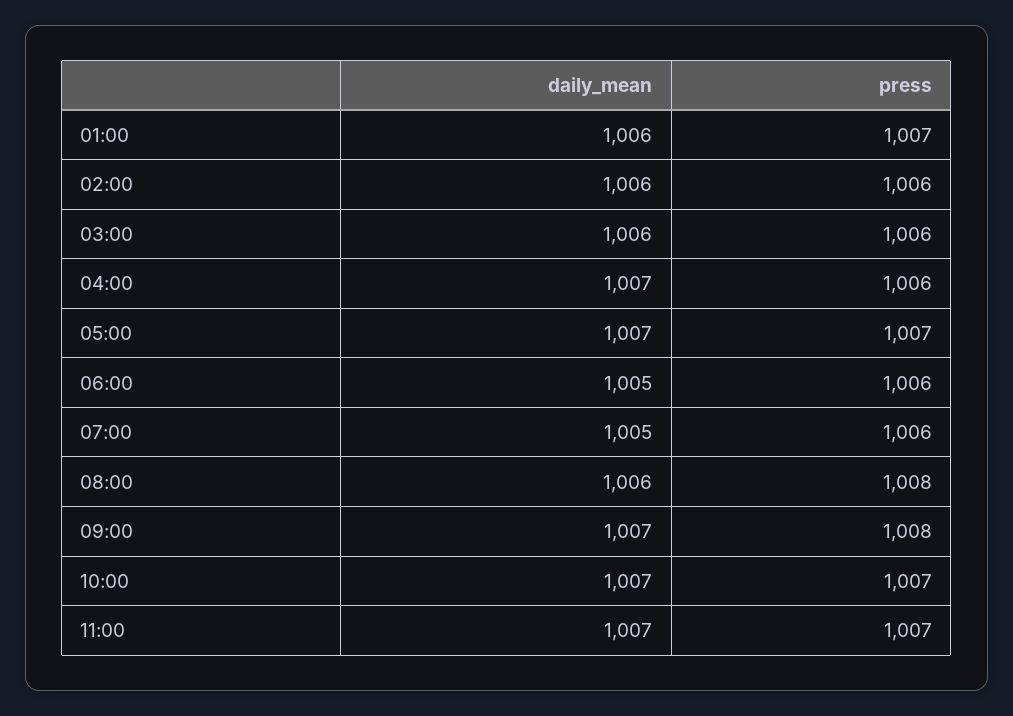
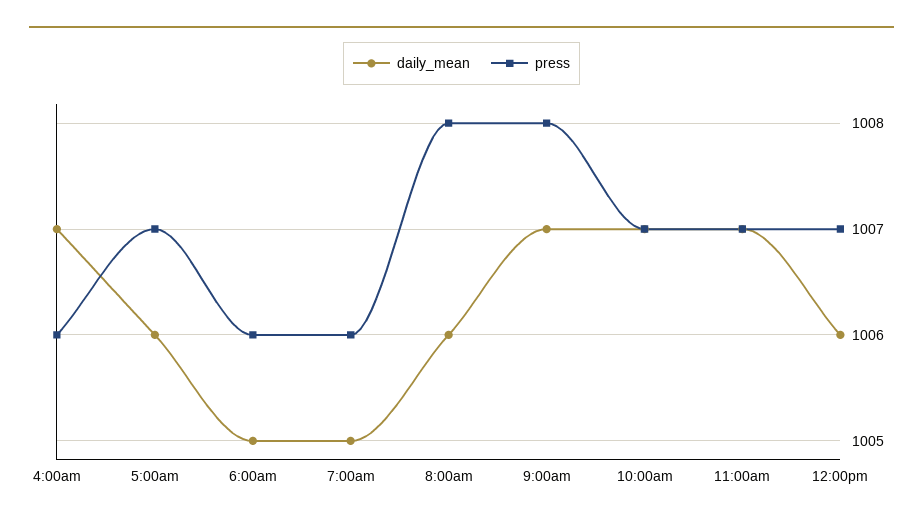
daily_mean, 01:00: 1006 -> none
press, 01:00: 1007 -> none
daily_mean, 02:00: 1006 -> none
press, 02:00: 1006 -> none
daily_mean, 03:00: 1006 -> none
press, 03:00: 1006 -> none
daily_mean, 05:00: 1007 -> 1006
daily_mean, 12:00pm: none -> 1006
press, 12:00pm: none -> 1007

